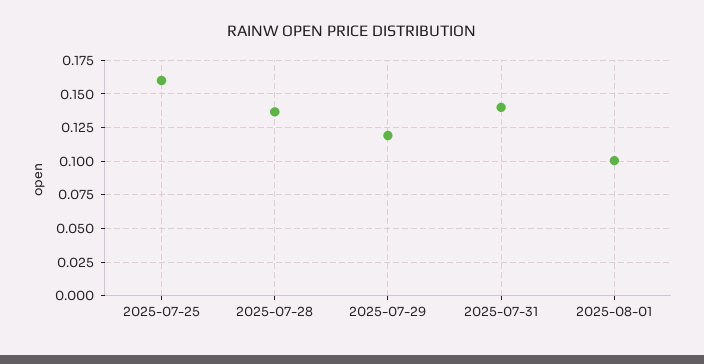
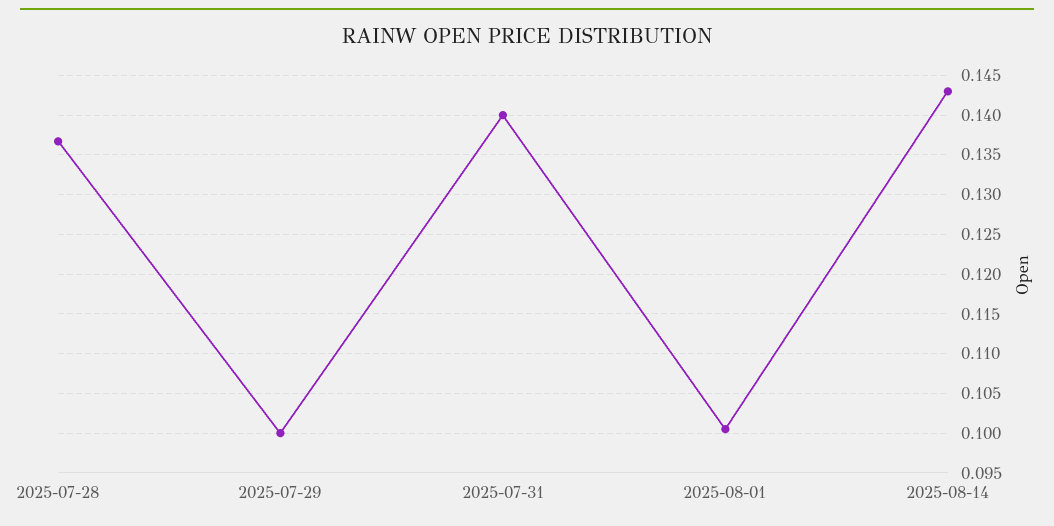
2025-07-25: 0.16 -> none
2025-07-29: 0.12 -> 0.1
2025-08-14: none -> 0.143

